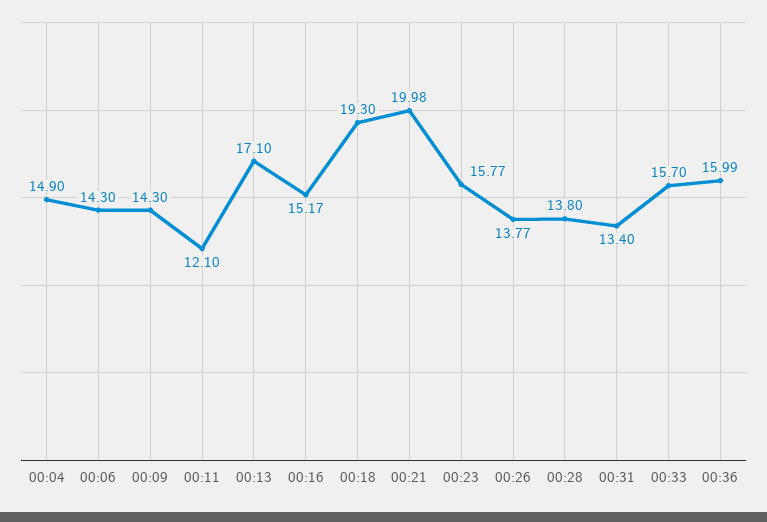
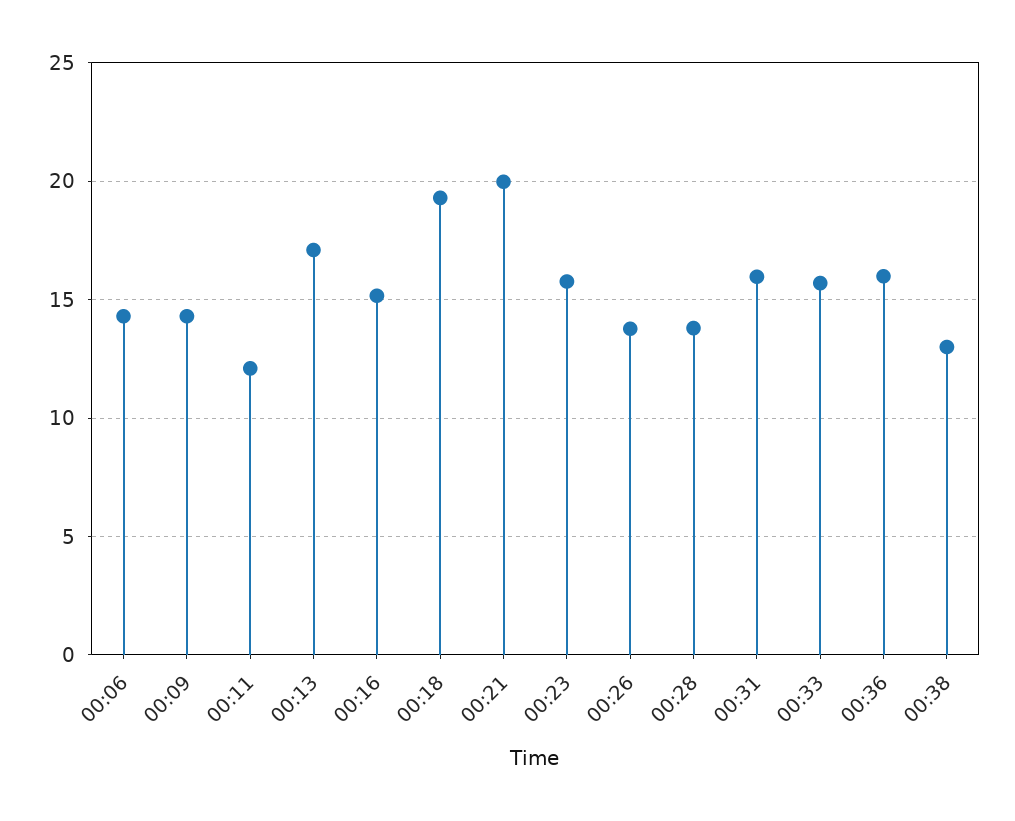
00:04: 14.9 -> none
00:31: 13.4 -> 16
00:38: none -> 13

